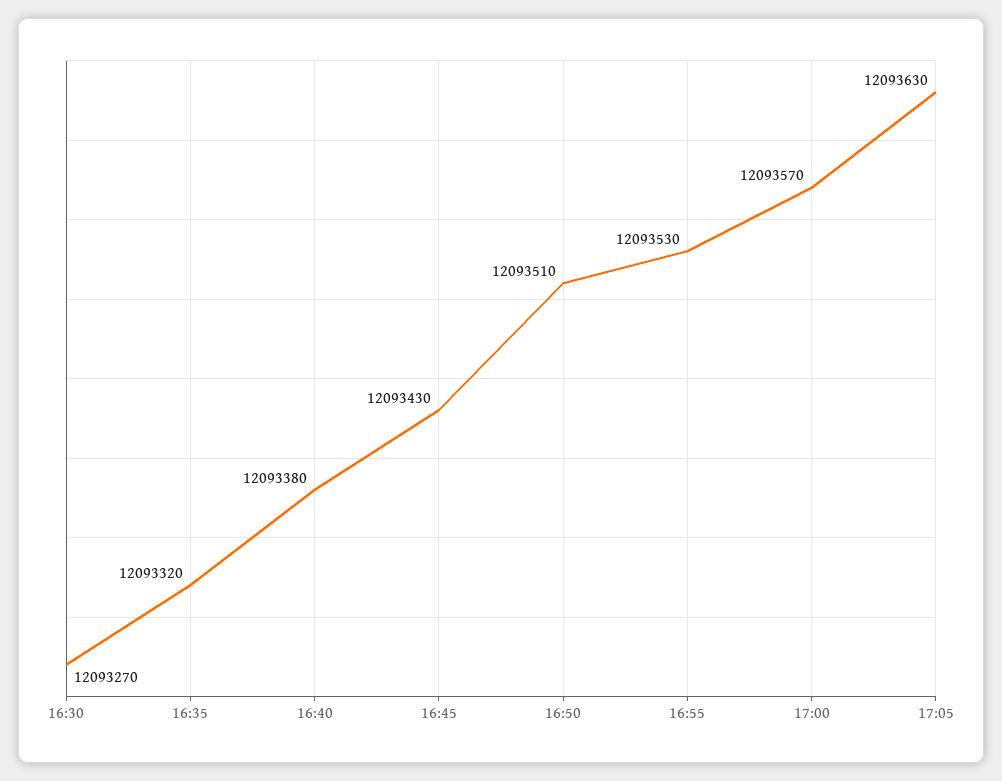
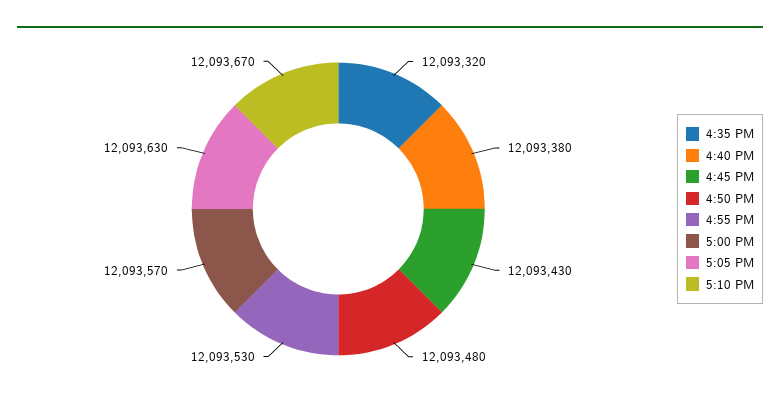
16:30: 12093270 -> none
16:50: 12093510 -> 12093480
5:10 PM: none -> 12093670

